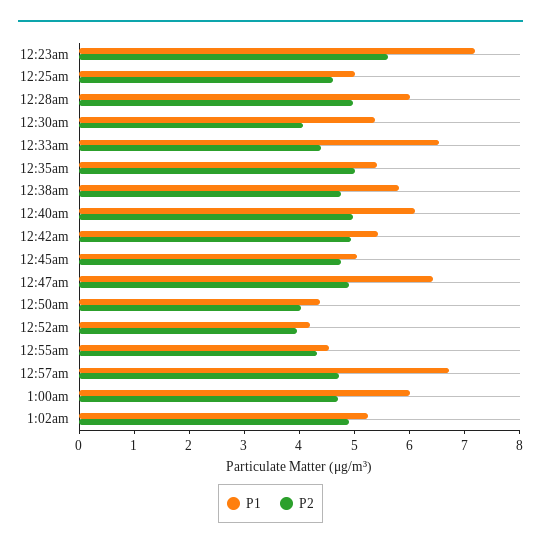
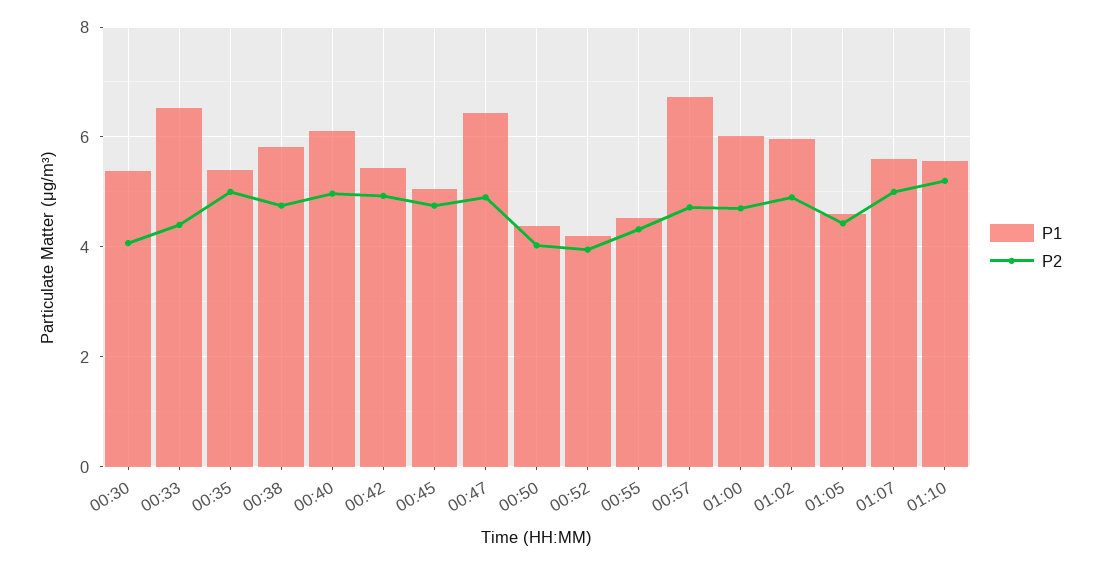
P1, 12:23am: 7.2 -> none
P2, 12:23am: 5.6 -> none
P1, 12:25am: 5 -> none
P2, 12:25am: 4.6 -> none
P1, 12:28am: 6 -> none
P2, 12:28am: 5 -> none
P1, 1:02am: 5.2 -> 6
P1, 01:05: none -> 4.6
P2, 01:05: none -> 4.4
P1, 01:07: none -> 5.6
P2, 01:07: none -> 5
P1, 01:10: none -> 5.6
P2, 01:10: none -> 5.2

